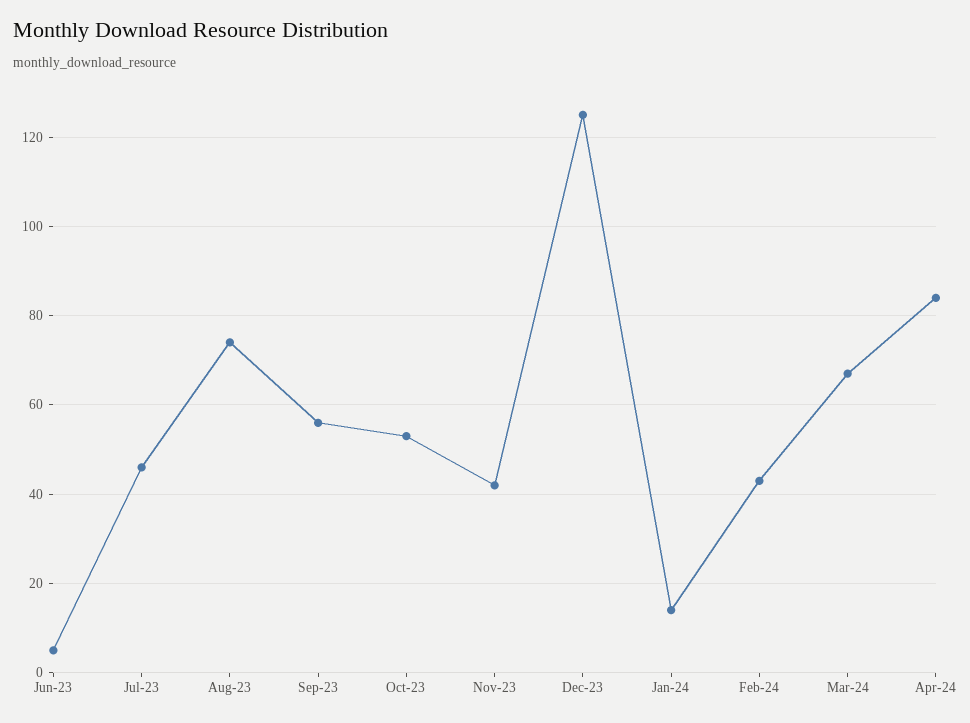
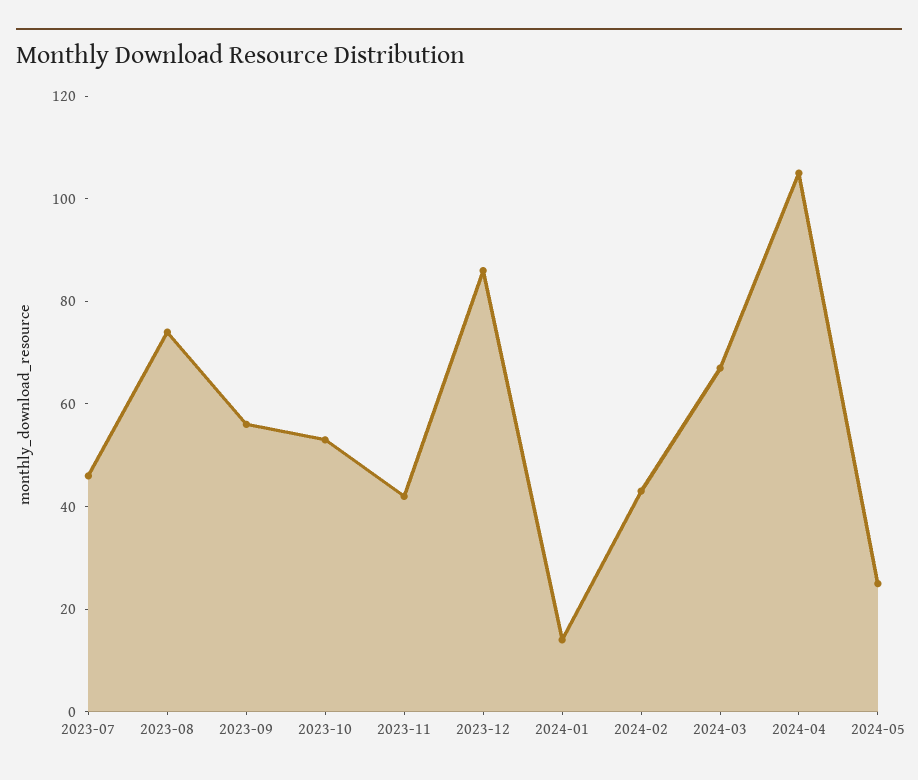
Jun-23: 5 -> none
Dec-23: 125 -> 85
Apr-24: 85 -> 105
2024-05: none -> 25

